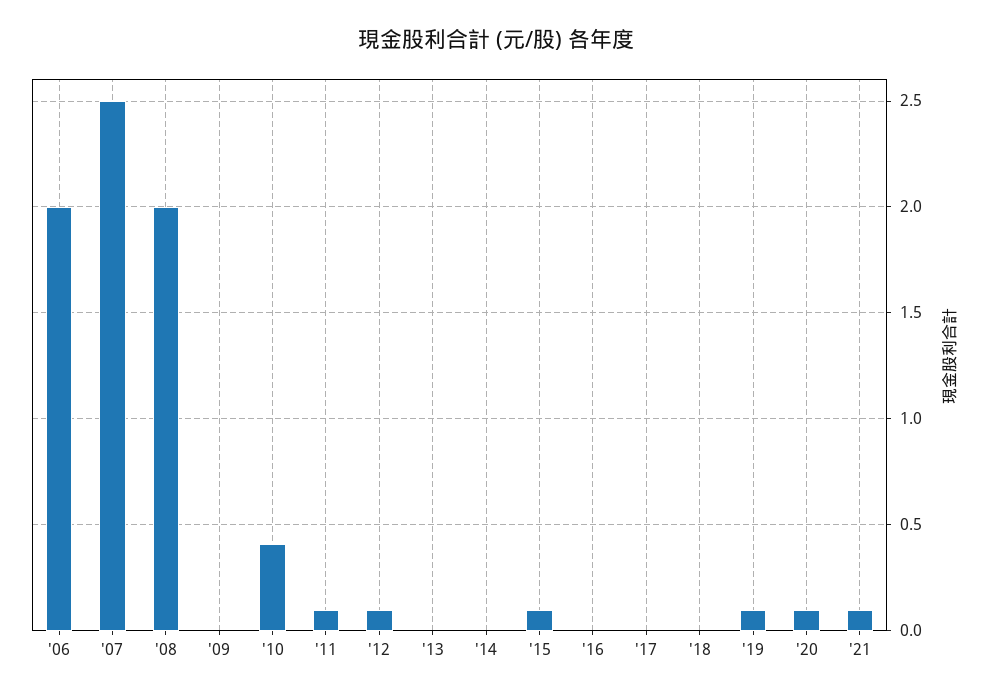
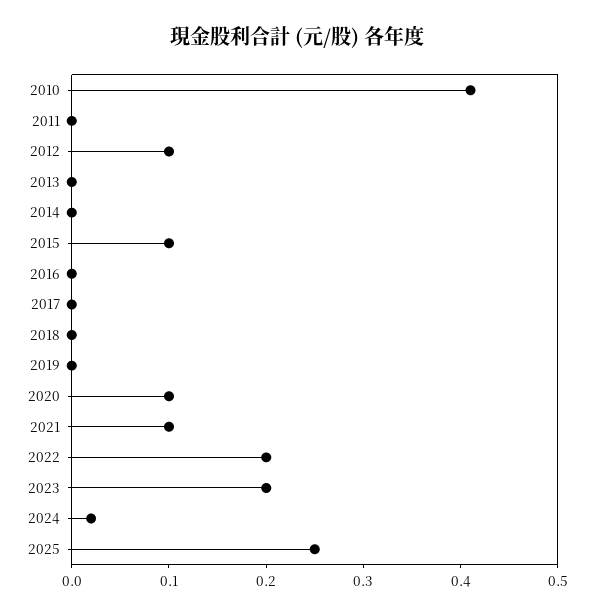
'06: 2 -> none
'07: 2.5 -> none
'08: 2 -> none
'09: 0 -> none
'11: 0.1 -> 0
'19: 0.1 -> 0
2022: none -> 0.2
2023: none -> 0.2
2024: none -> 0.02
2025: none -> 0.25

